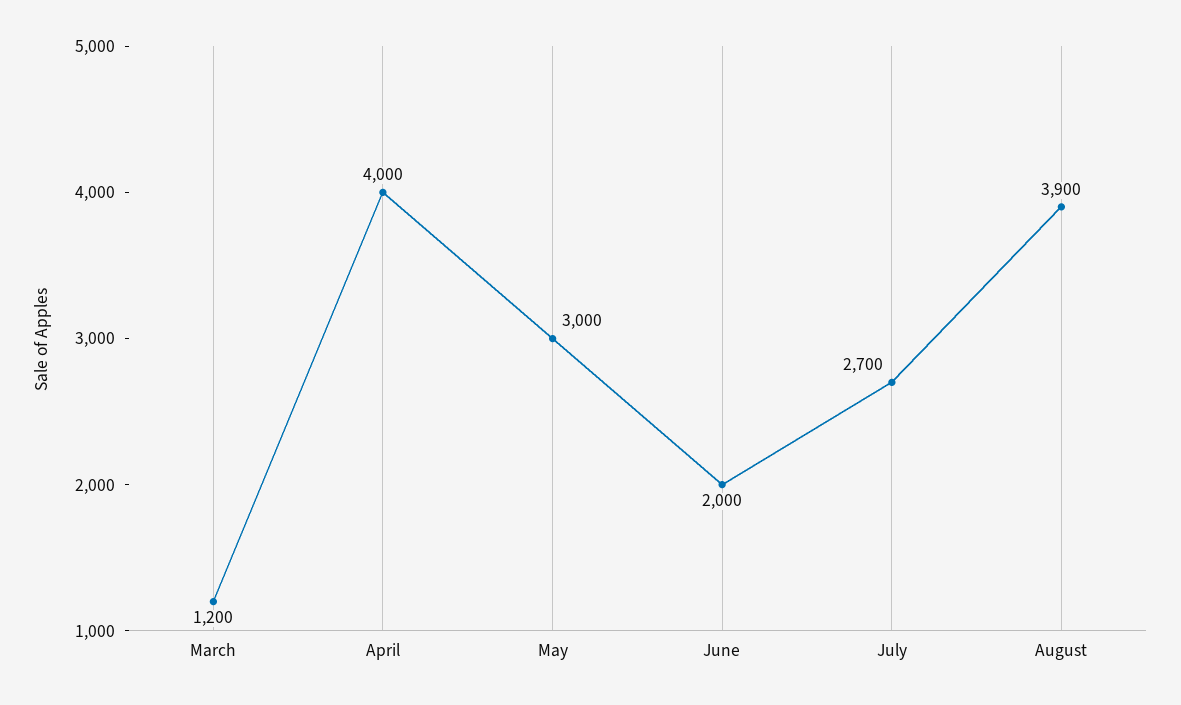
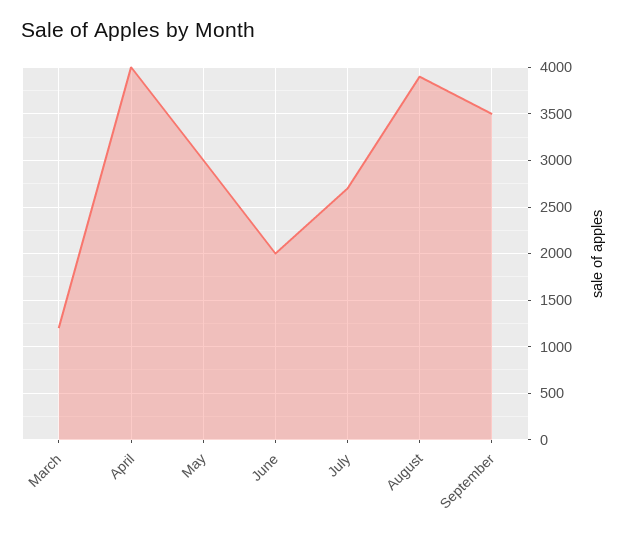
September: none -> 3500

